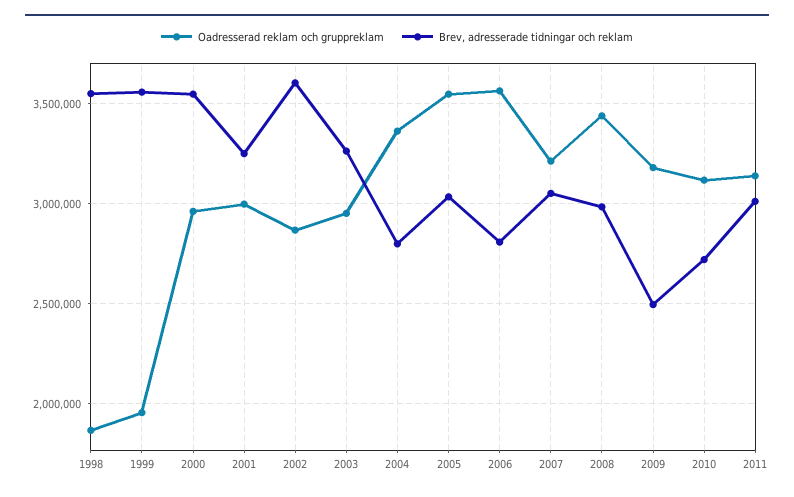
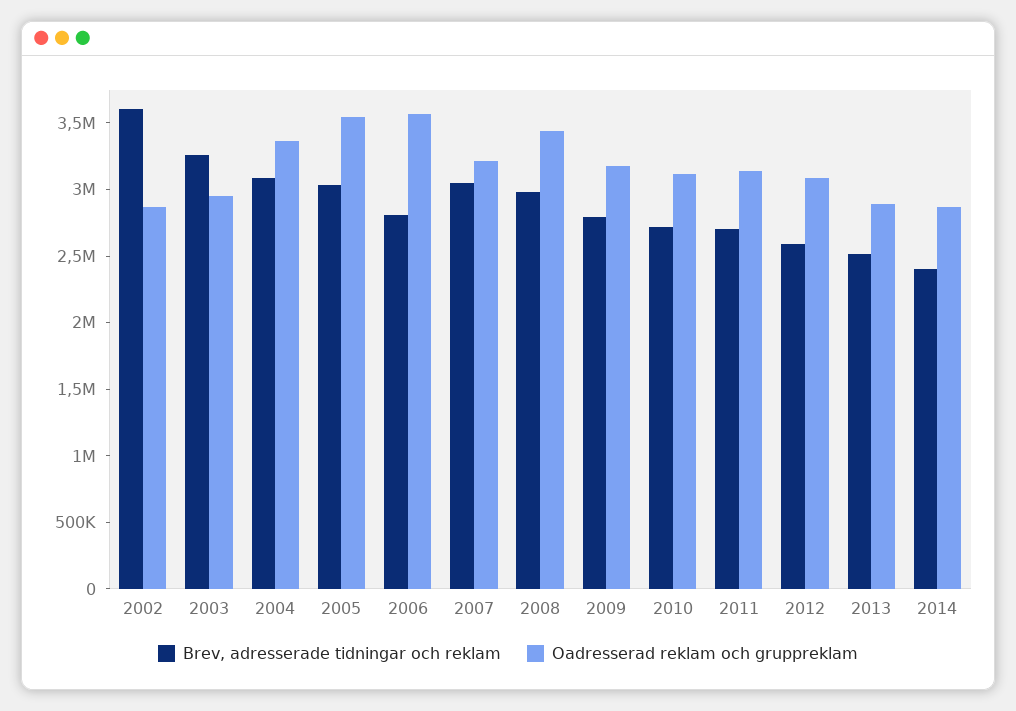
Oadresserad reklam och gruppreklam, 1998: 1850000 -> none
Brev, adresserade tidningar och reklam, 1998: 3550000 -> none
Oadresserad reklam och gruppreklam, 1999: 1950000 -> none
Brev, adresserade tidningar och reklam, 1999: 3550000 -> none
Oadresserad reklam och gruppreklam, 2000: 2950000 -> none
Brev, adresserade tidningar och reklam, 2000: 3550000 -> none
Oadresserad reklam och gruppreklam, 2001: 3000000 -> none
Brev, adresserade tidningar och reklam, 2001: 3250000 -> none
Brev, adresserade tidningar och reklam, 2004: 2800000 -> 3100000
Brev, adresserade tidningar och reklam, 2009: 2500000 -> 2800000
Brev, adresserade tidningar och reklam, 2011: 3000000 -> 2700000
Brev, adresserade tidningar och reklam, 2012: none -> 2600000
Oadresserad reklam och gruppreklam, 2012: none -> 3100000
Brev, adresserade tidningar och reklam, 2013: none -> 2500000
Oadresserad reklam och gruppreklam, 2013: none -> 2900000
Brev, adresserade tidningar och reklam, 2014: none -> 2400000
Oadresserad reklam och gruppreklam, 2014: none -> 2900000

